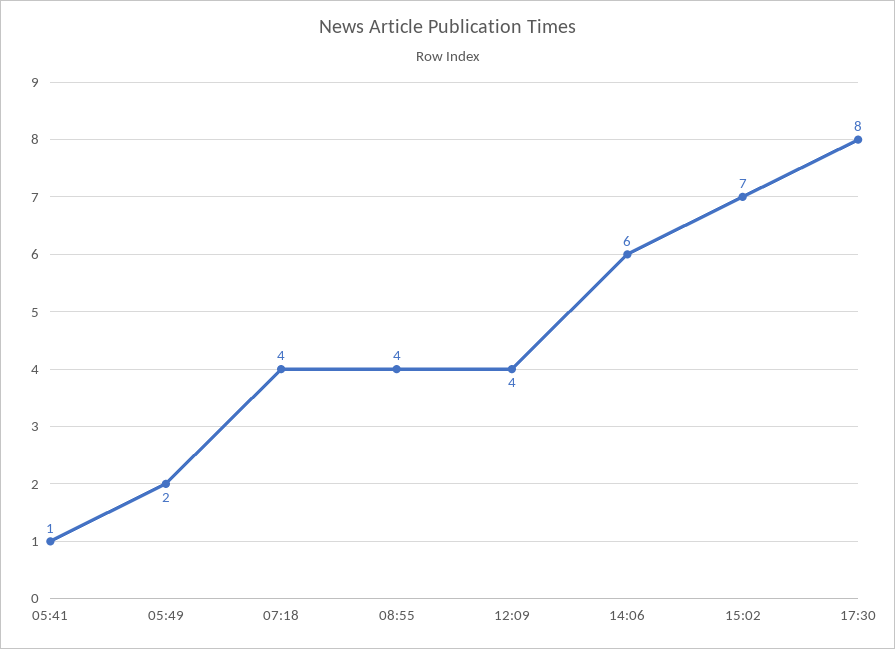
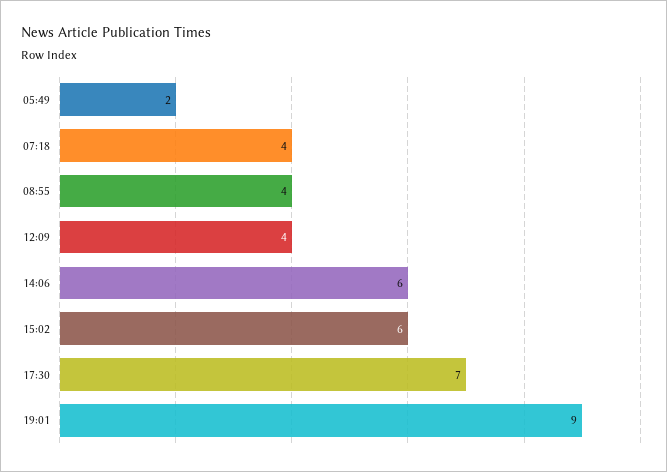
05:41: 1 -> none
15:02: 7 -> 6
17:30: 8 -> 7
19:01: none -> 9

